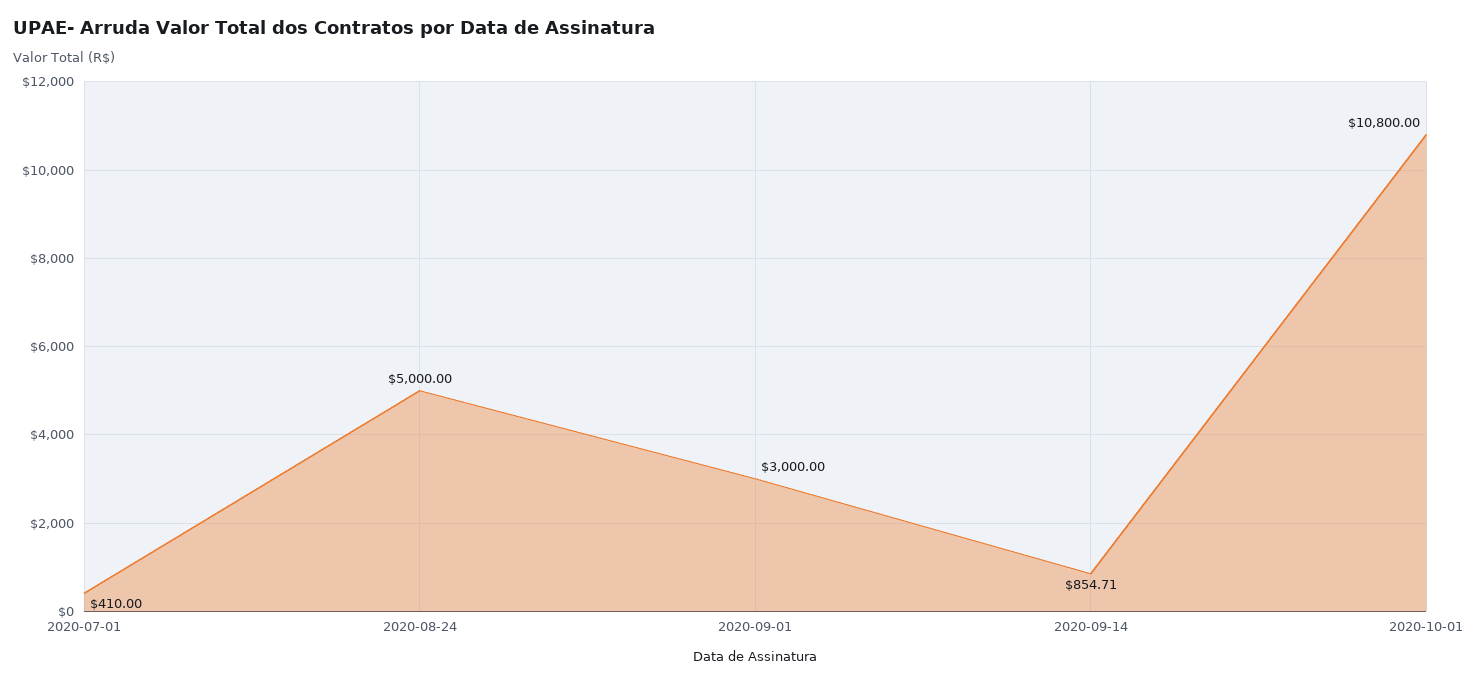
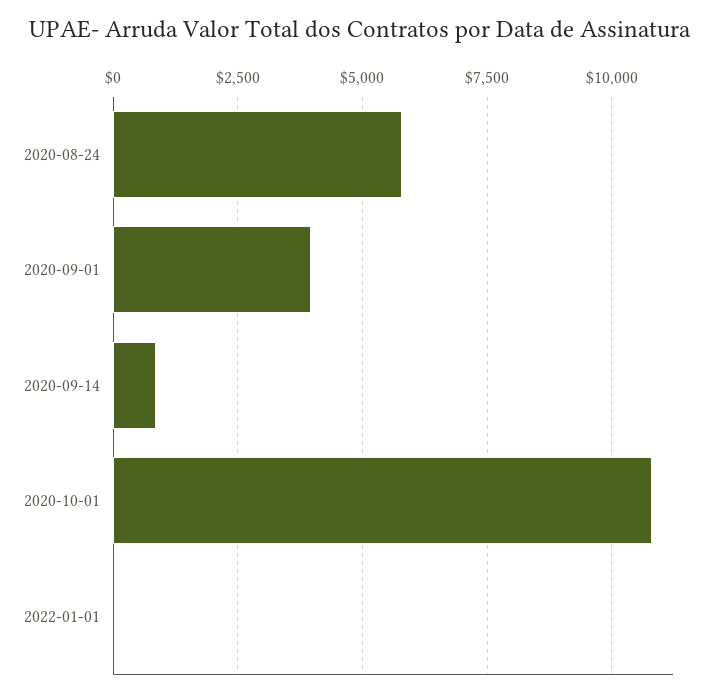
2020-07-01: 410 -> none
2020-08-24: 5000 -> 5750
2020-09-01: 3000 -> 4000
2022-01-01: none -> 0

